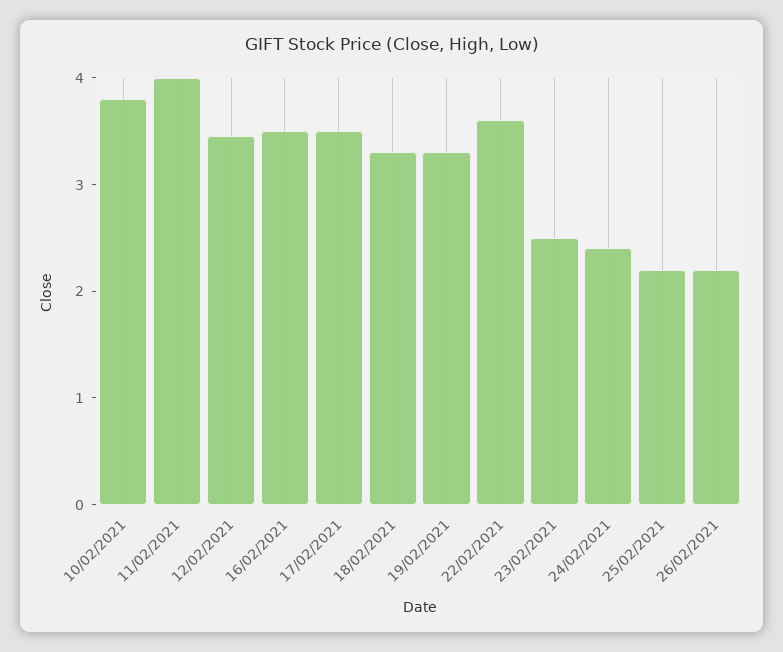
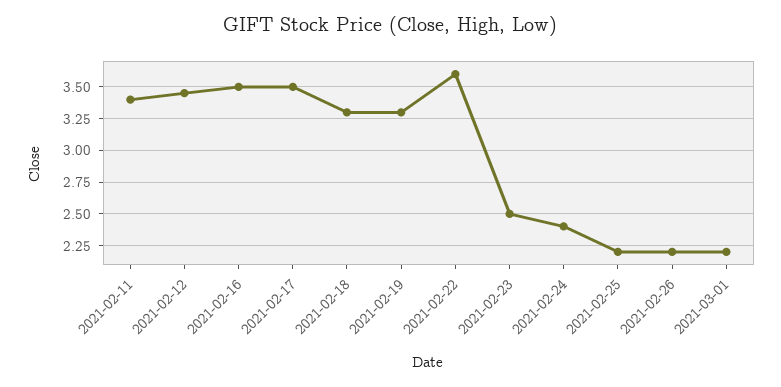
10/02/2021: 3.8 -> none
11/02/2021: 4 -> 3.4
2021-03-01: none -> 2.2

